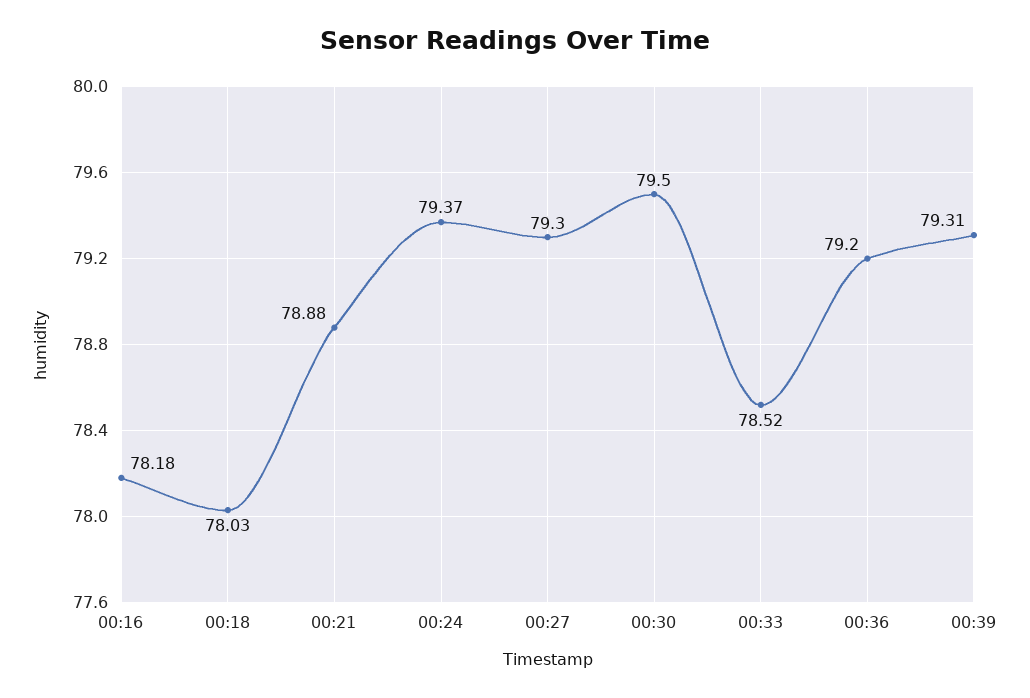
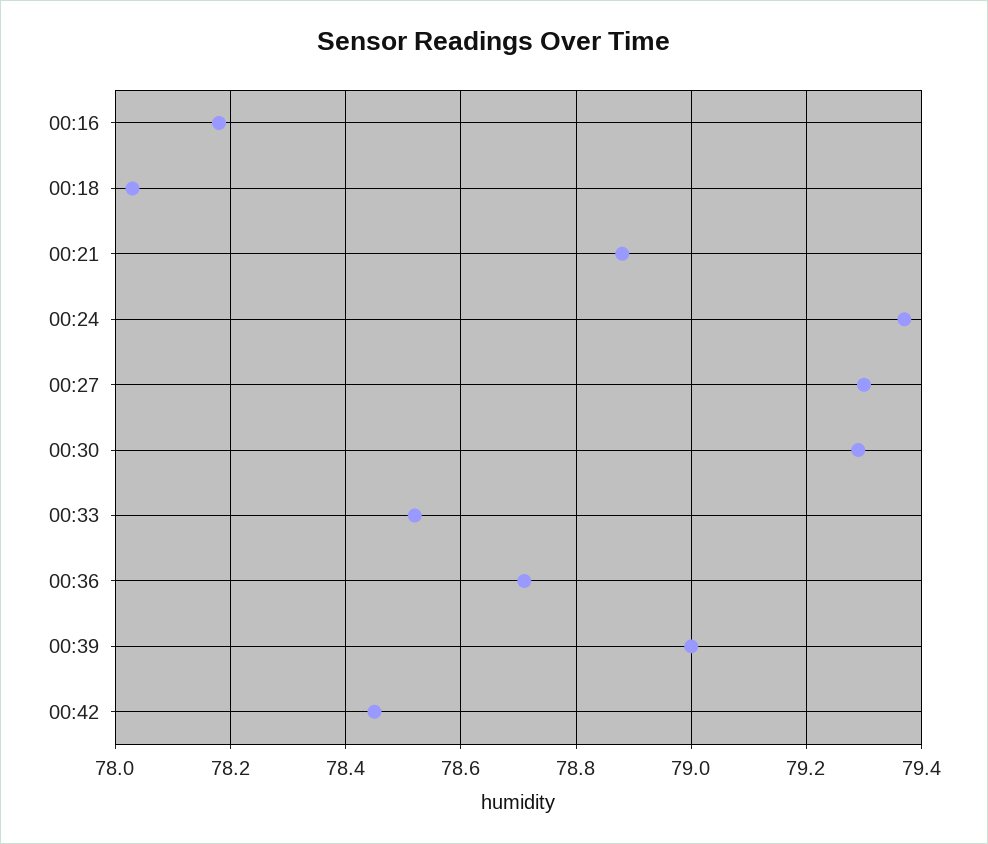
00:30: 79.5 -> 79.3
00:36: 79.2 -> 78.7
00:39: 79.31 -> 79
00:42: none -> 78.45

